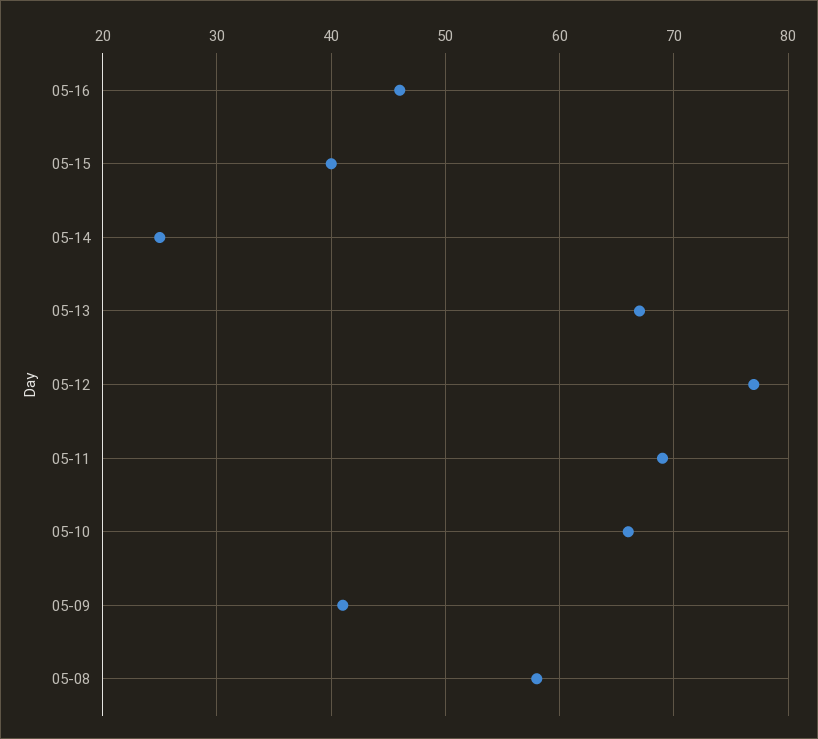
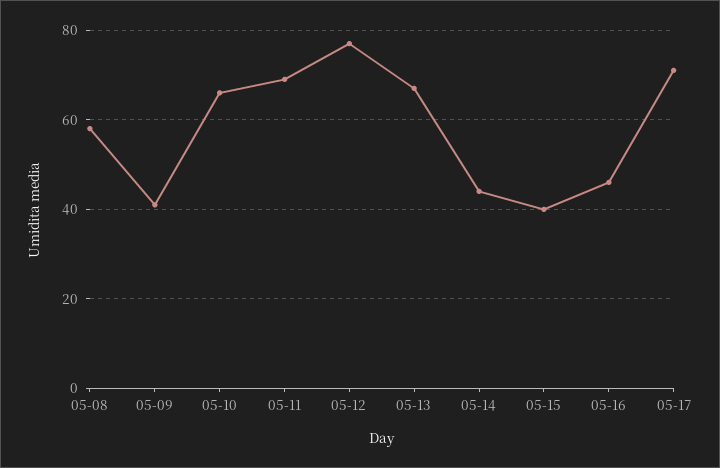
05-14: 25 -> 45
05-17: none -> 70

